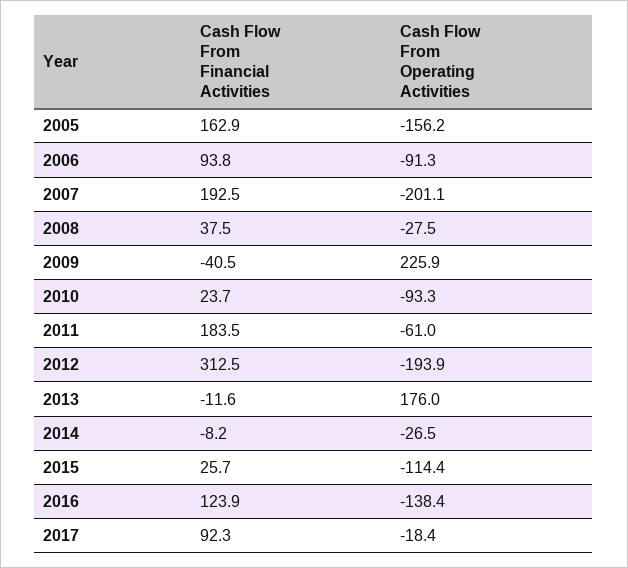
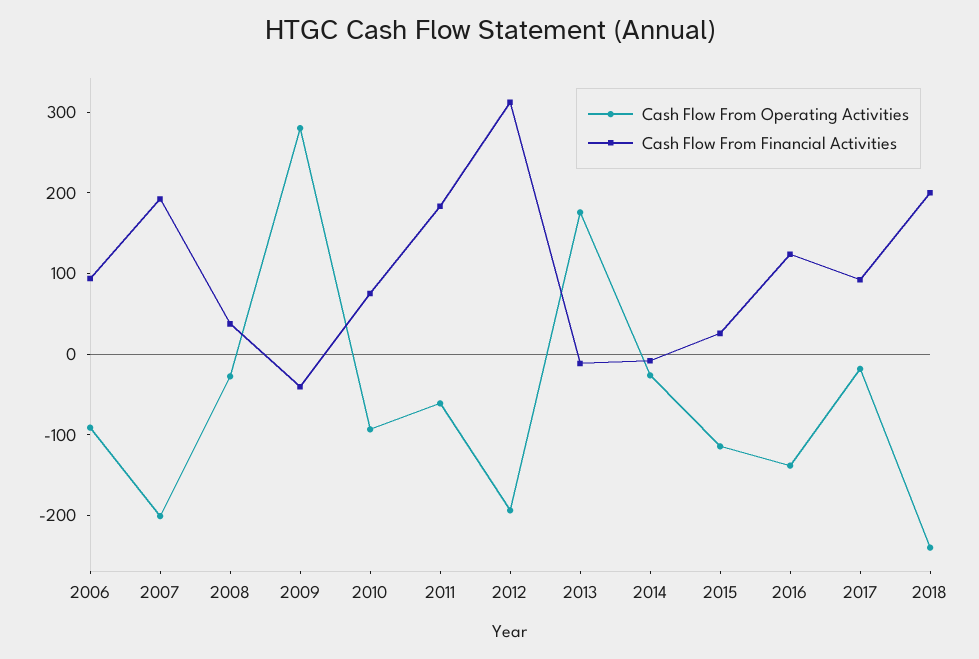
Cash Flow From Financial Activities, 2005: 162.9 -> none
Cash Flow From Operating Activities, 2005: -156.2 -> none
Cash Flow From Operating Activities, 2009: 225.9 -> 280
Cash Flow From Financial Activities, 2010: 23.7 -> 80
Cash Flow From Operating Activities, 2018: none -> -240
Cash Flow From Financial Activities, 2018: none -> 200

